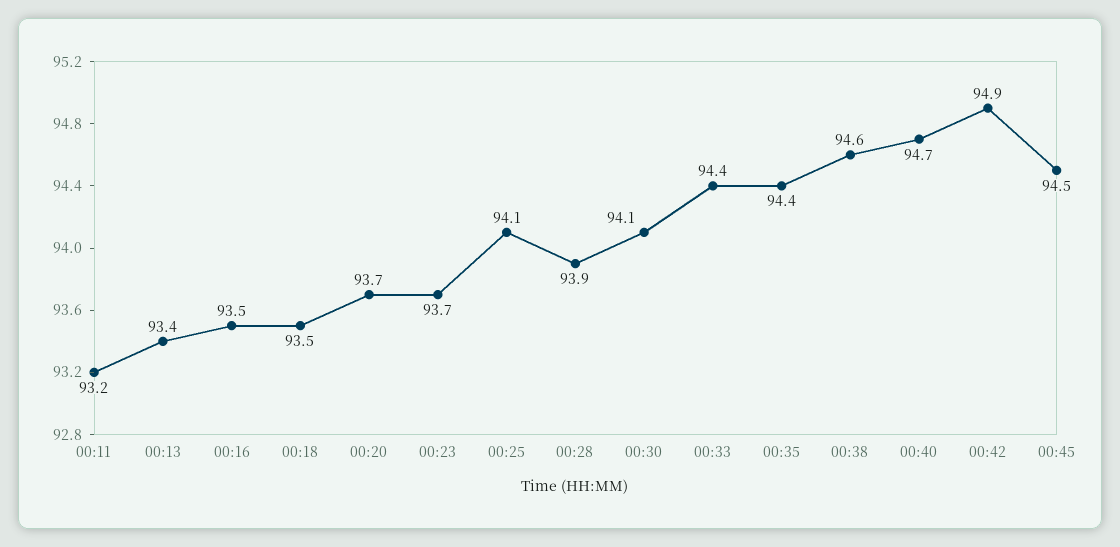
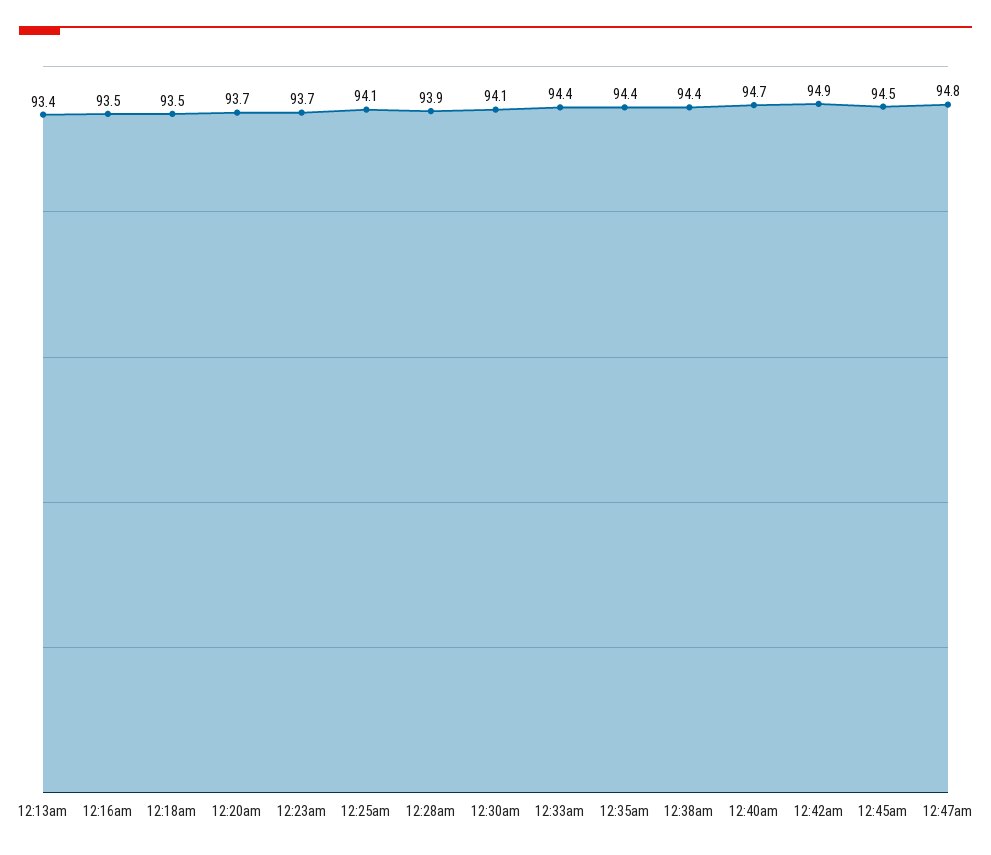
00:11: 93.2 -> none
00:38: 94.6 -> 94.4
12:47am: none -> 94.8

